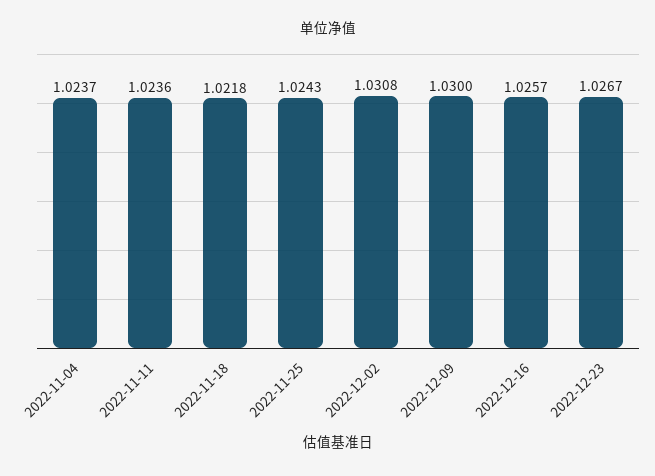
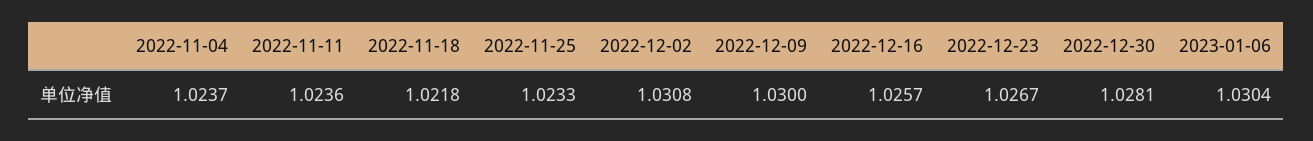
2022-11-25: 1.0243 -> 1.0233
2022-12-30: none -> 1.0281
2023-01-06: none -> 1.0304

